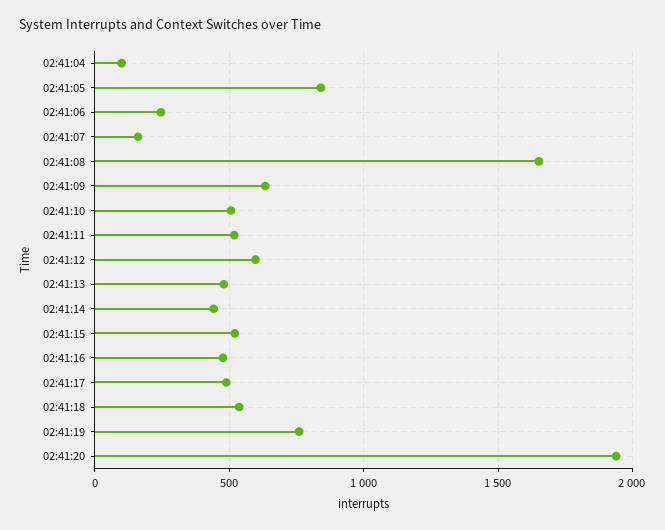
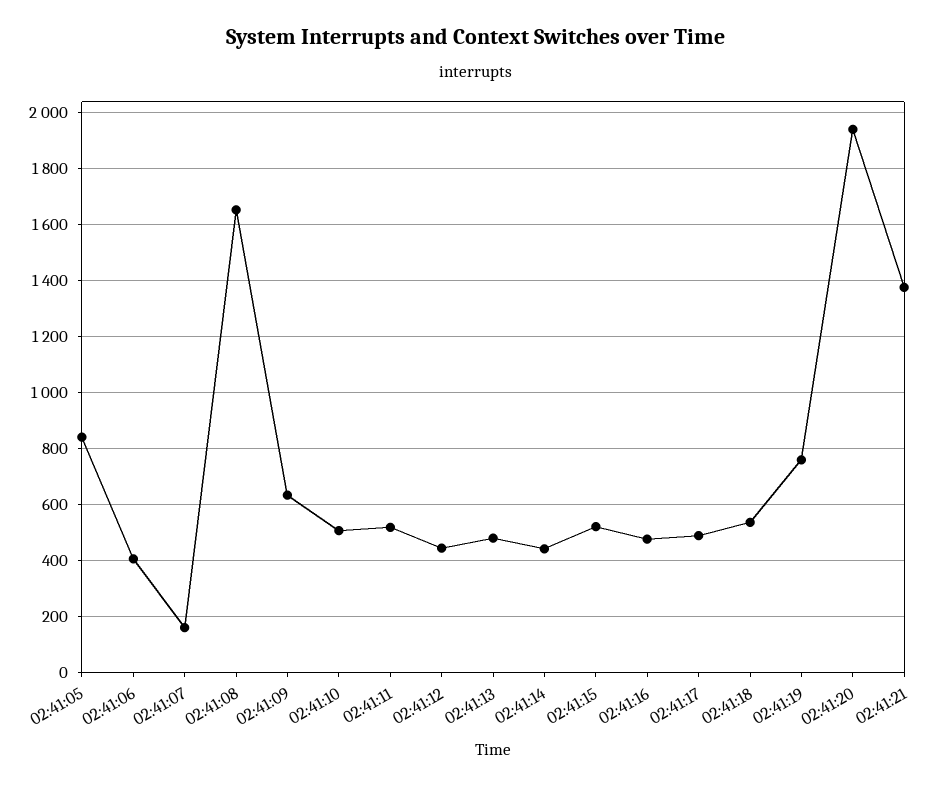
02:41:04: 100 -> none
02:41:06: 250 -> 400
02:41:12: 600 -> 450
02:41:21: none -> 1375

